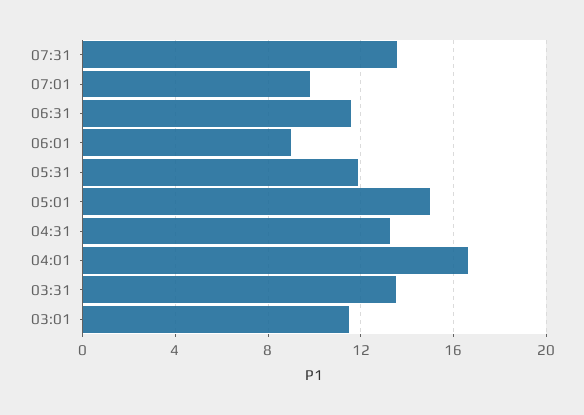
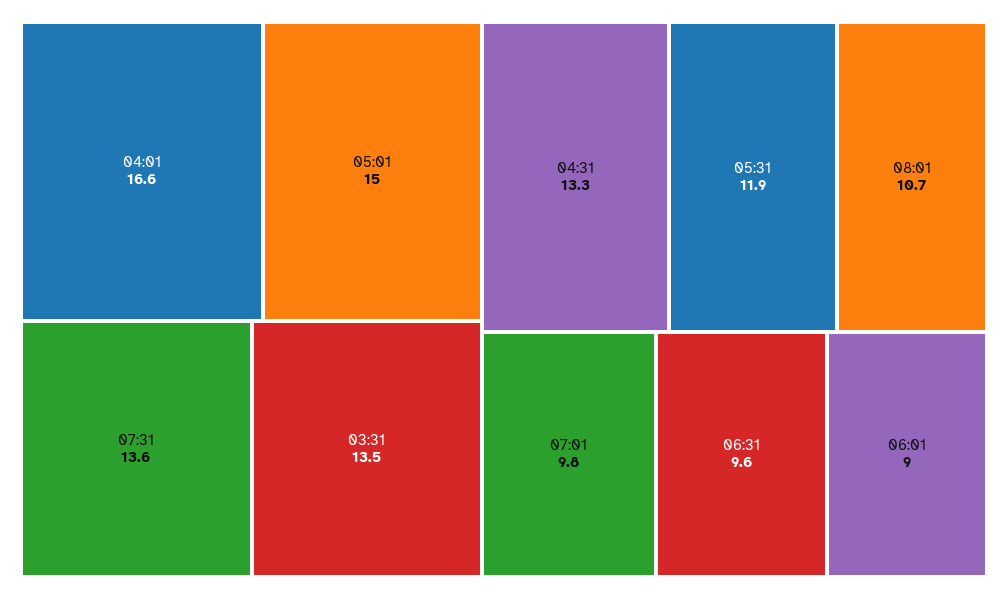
06:31: 11.5 -> 9.6
03:01: 11.5 -> none
08:01: none -> 10.7

